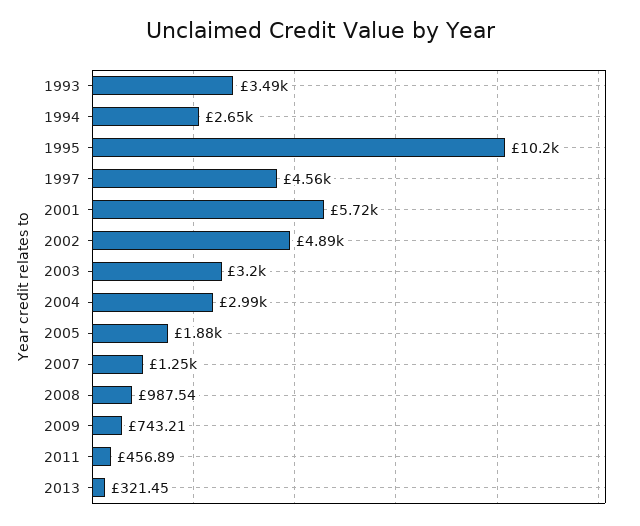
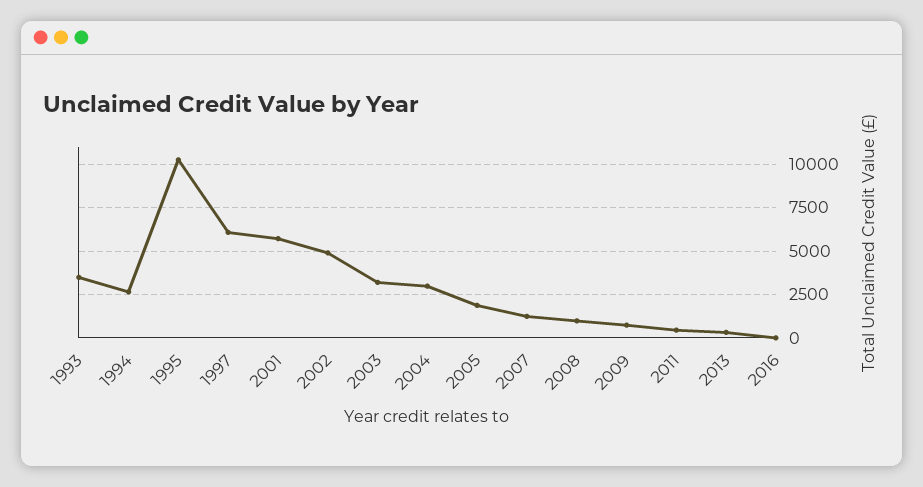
1997: 4560 -> 6000
2016: none -> 0

